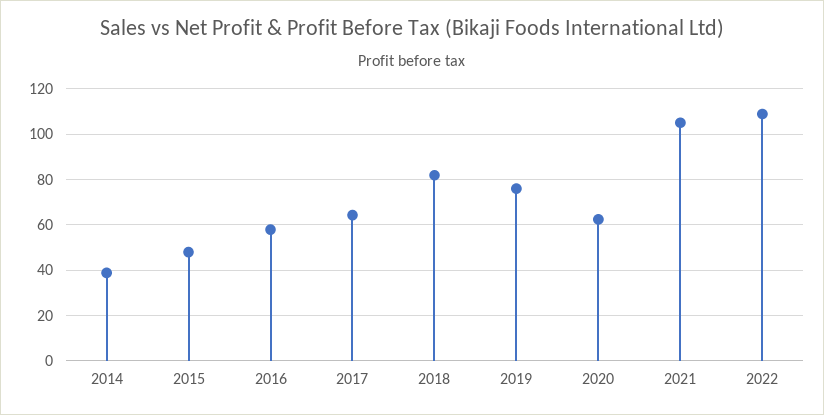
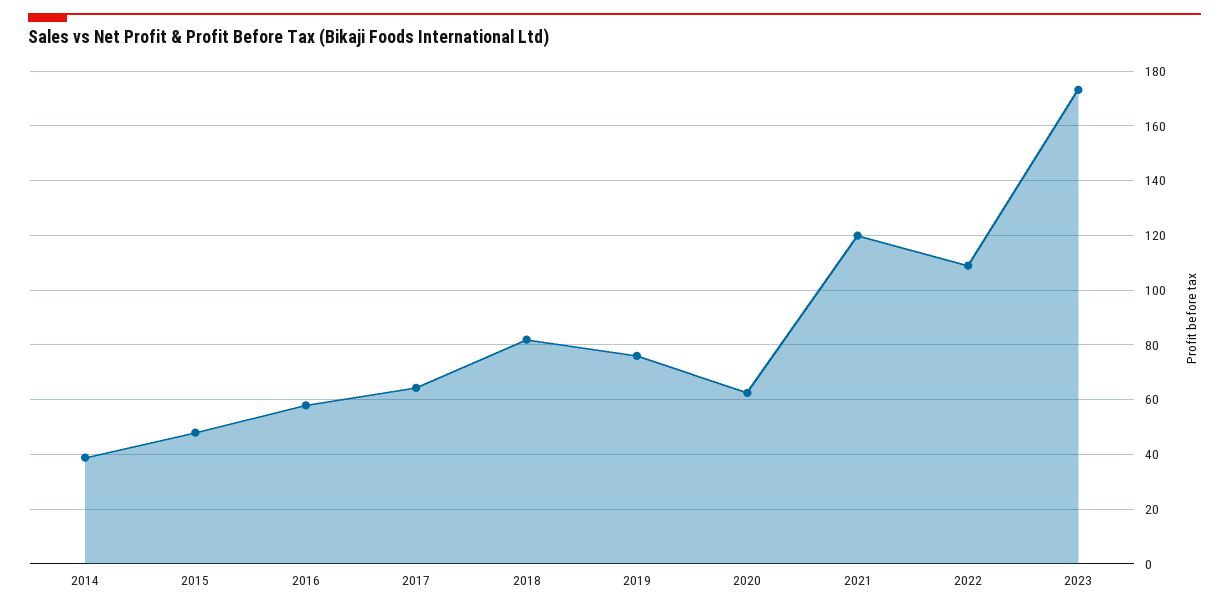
2021: 105 -> 120
2023: none -> 172.5

